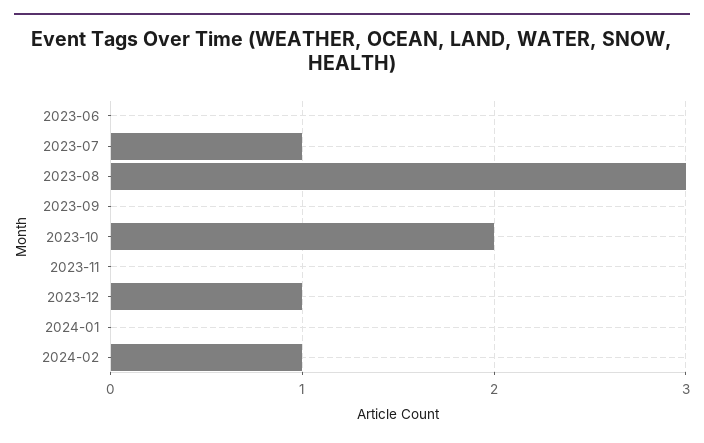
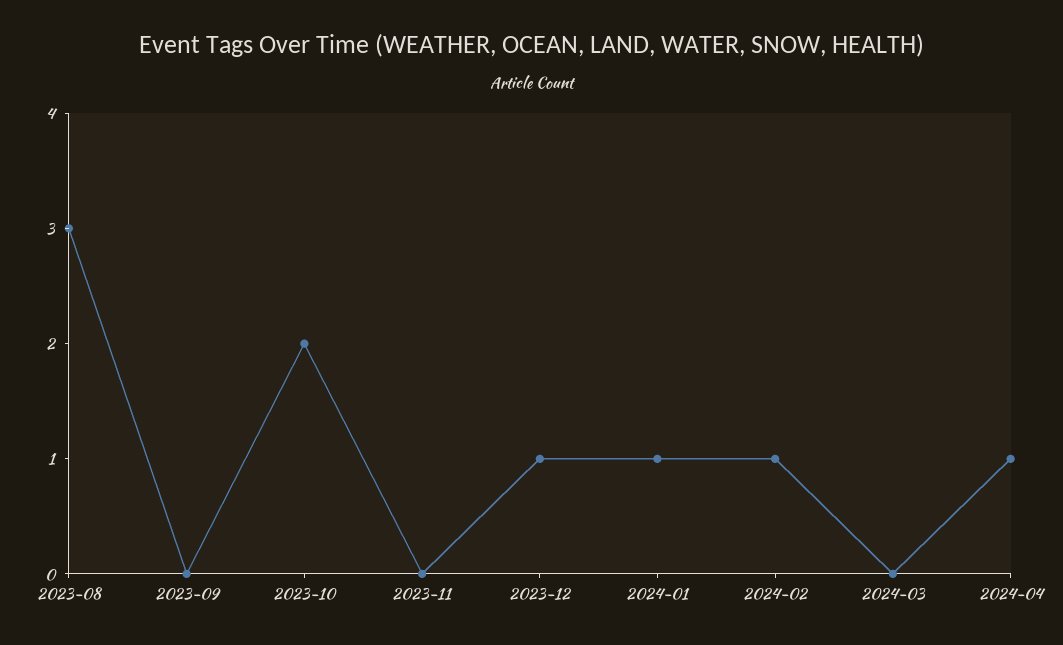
2023-06: 0 -> none
2023-07: 1 -> none
2024-01: 0 -> 1
2024-03: none -> 0
2024-04: none -> 1

